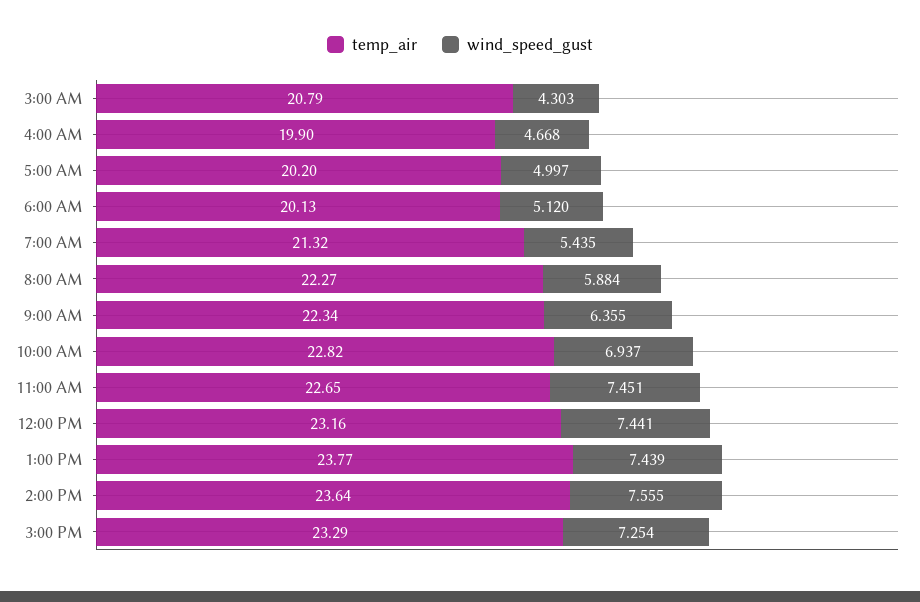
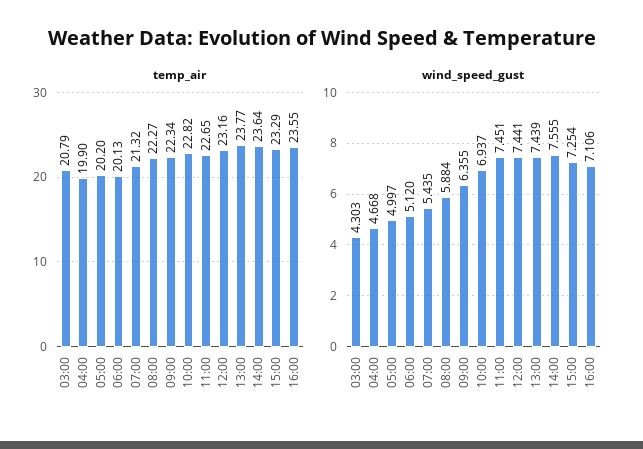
temp_air, 16:00: none -> 23.55
wind_speed_gust, 16:00: none -> 7.106

